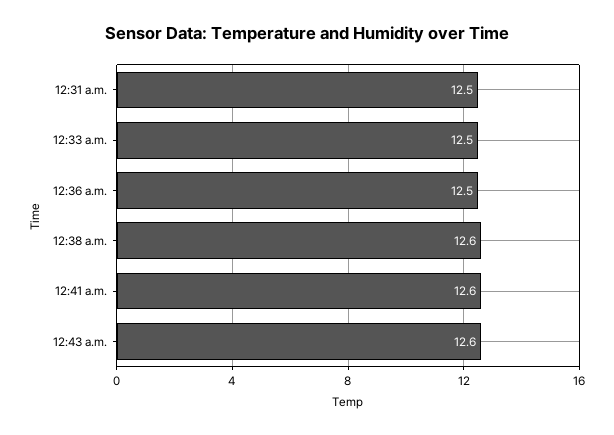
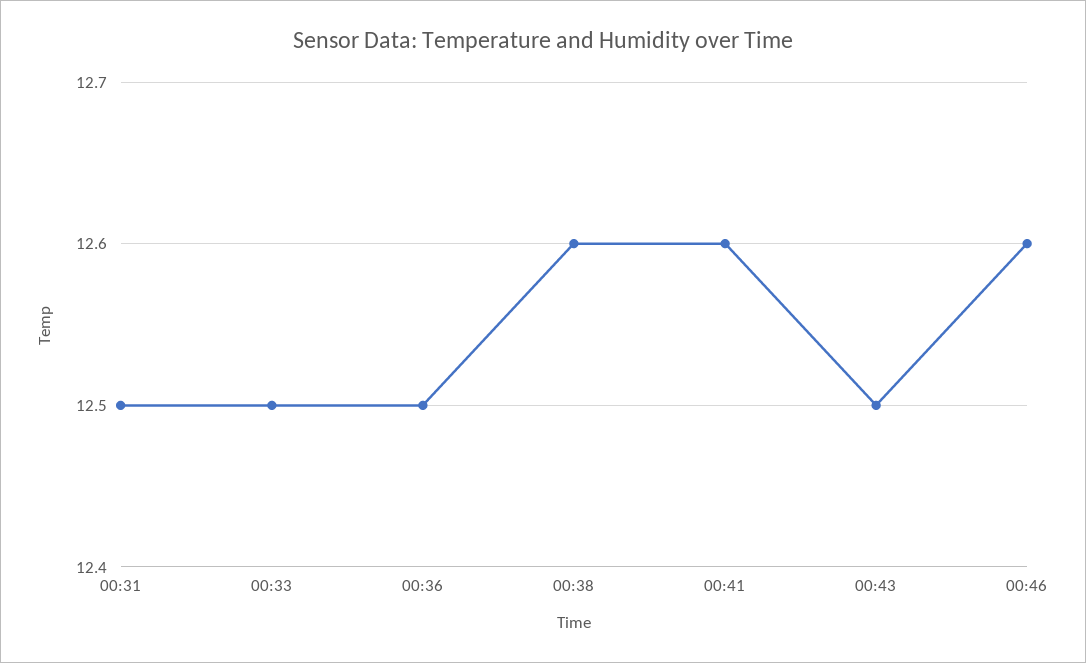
12:43 a.m.: 12.6 -> 12.5
00:46: none -> 12.6

